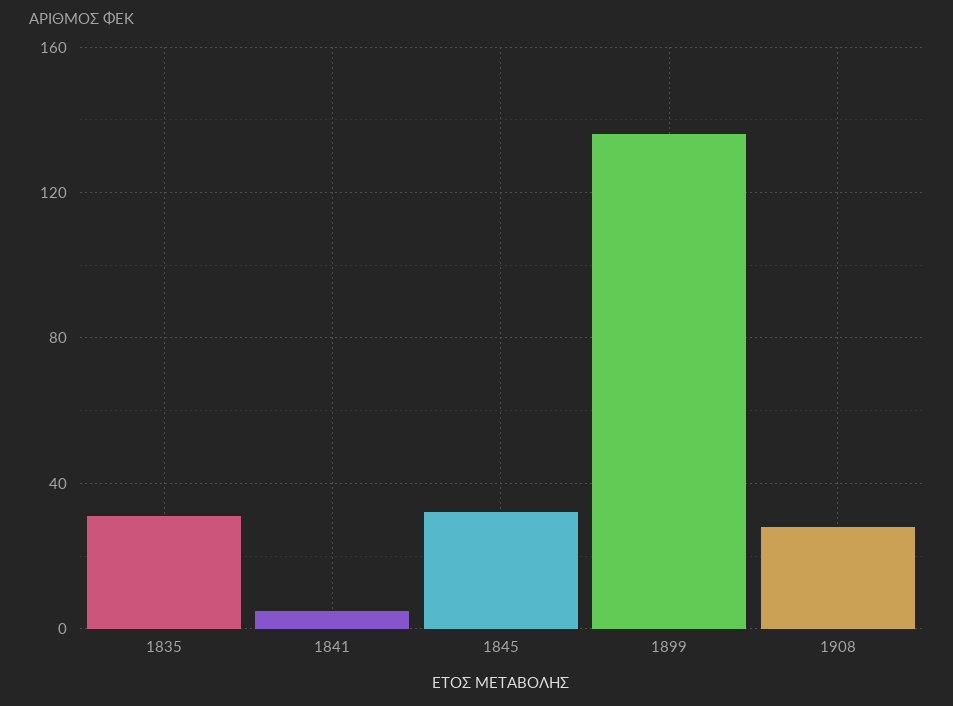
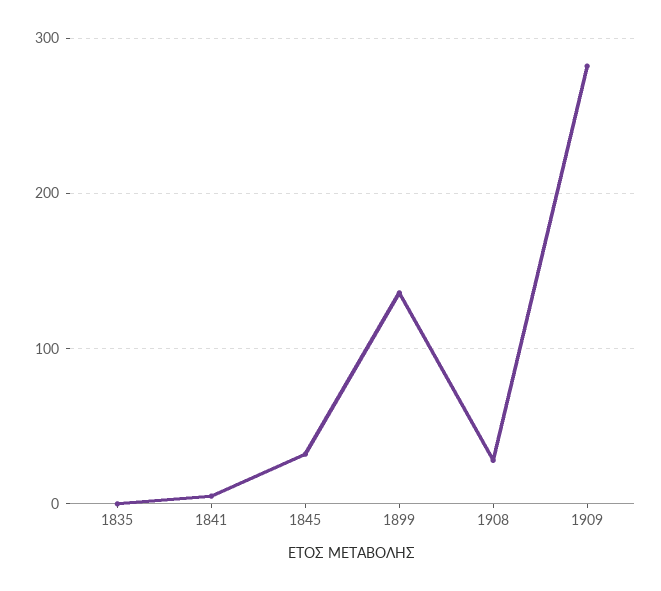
1835: 30 -> 0
1909: none -> 280

